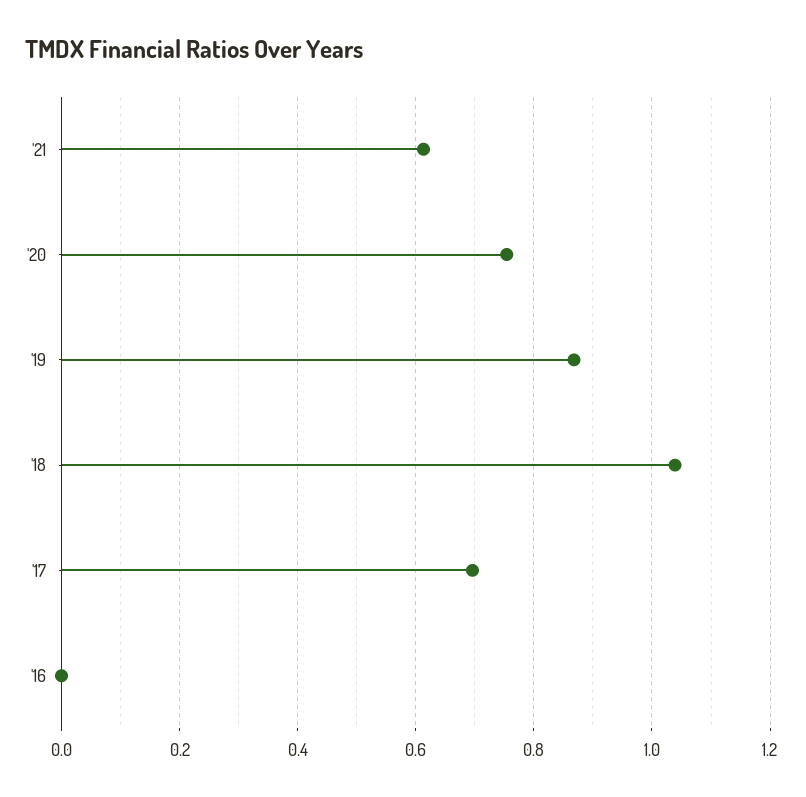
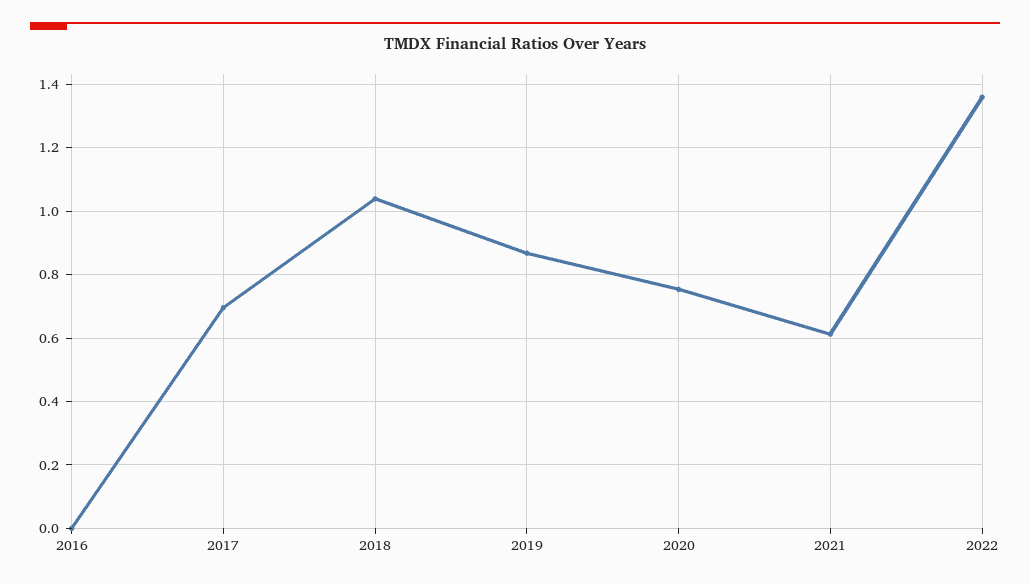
2022: none -> 1.36

